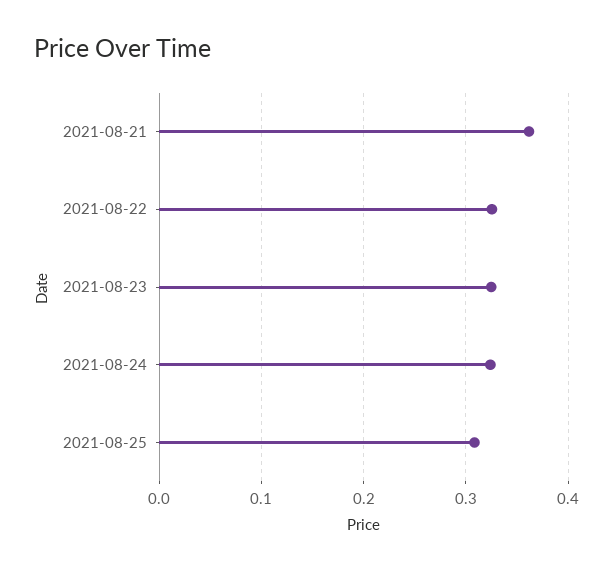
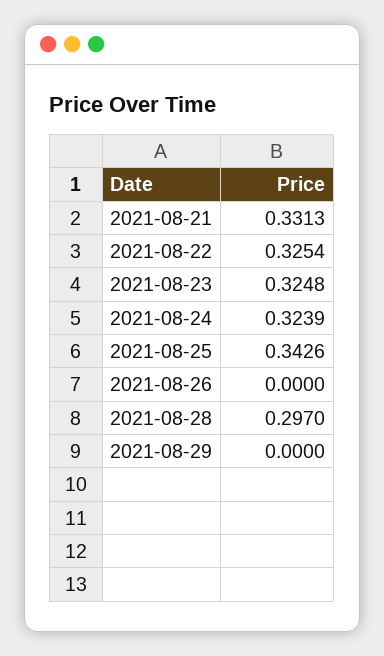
2021-08-21: 0.36 -> 0.3313
2021-08-25: 0.31 -> 0.3426
2021-08-26: none -> 0
2021-08-28: none -> 0.297
2021-08-29: none -> 0

